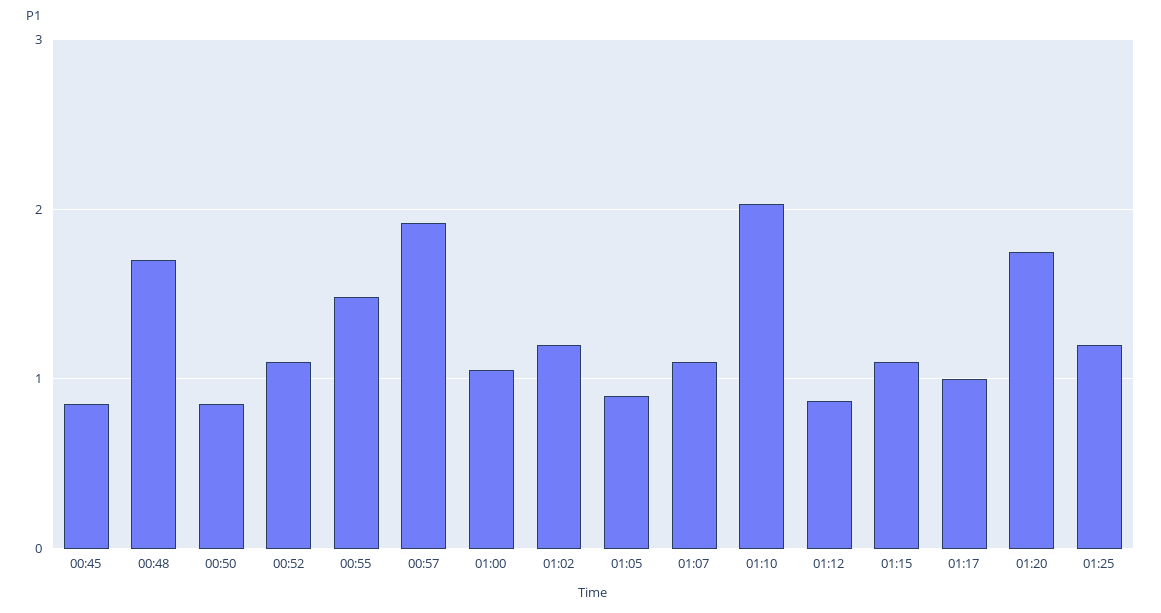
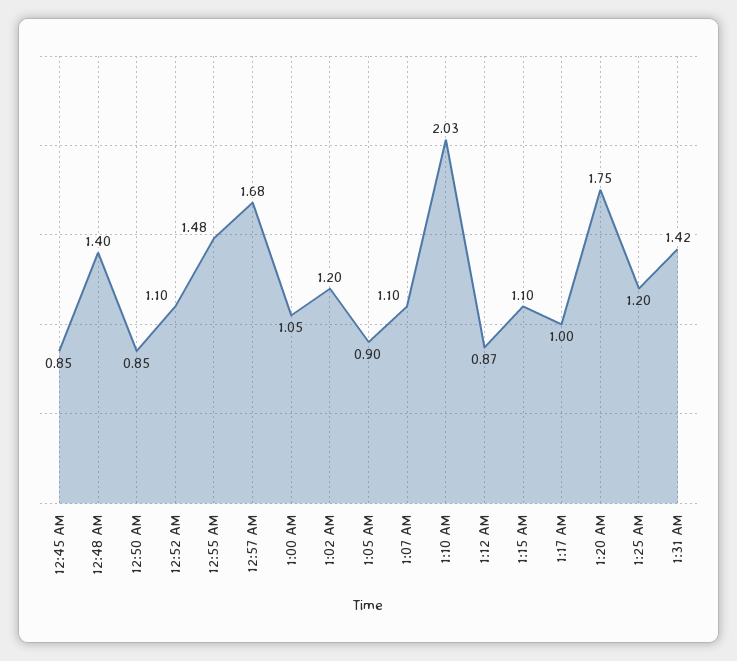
00:48: 1.7 -> 1.4
00:57: 1.9 -> 1.68
1:31 AM: none -> 1.42

